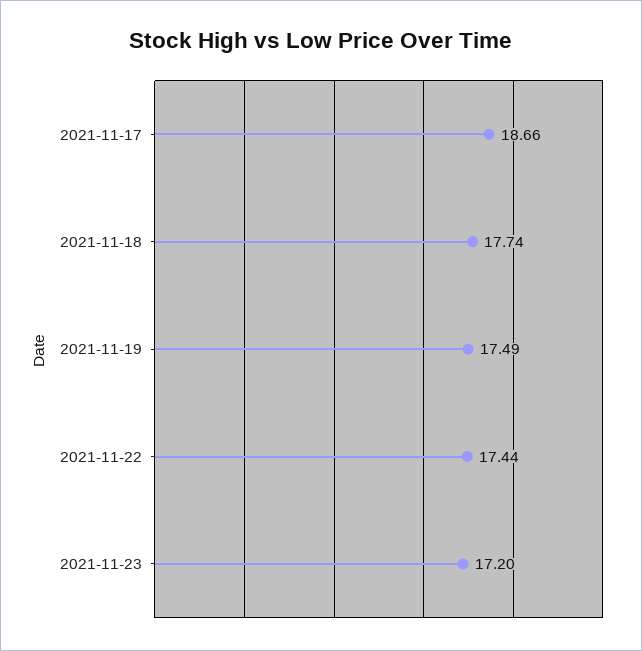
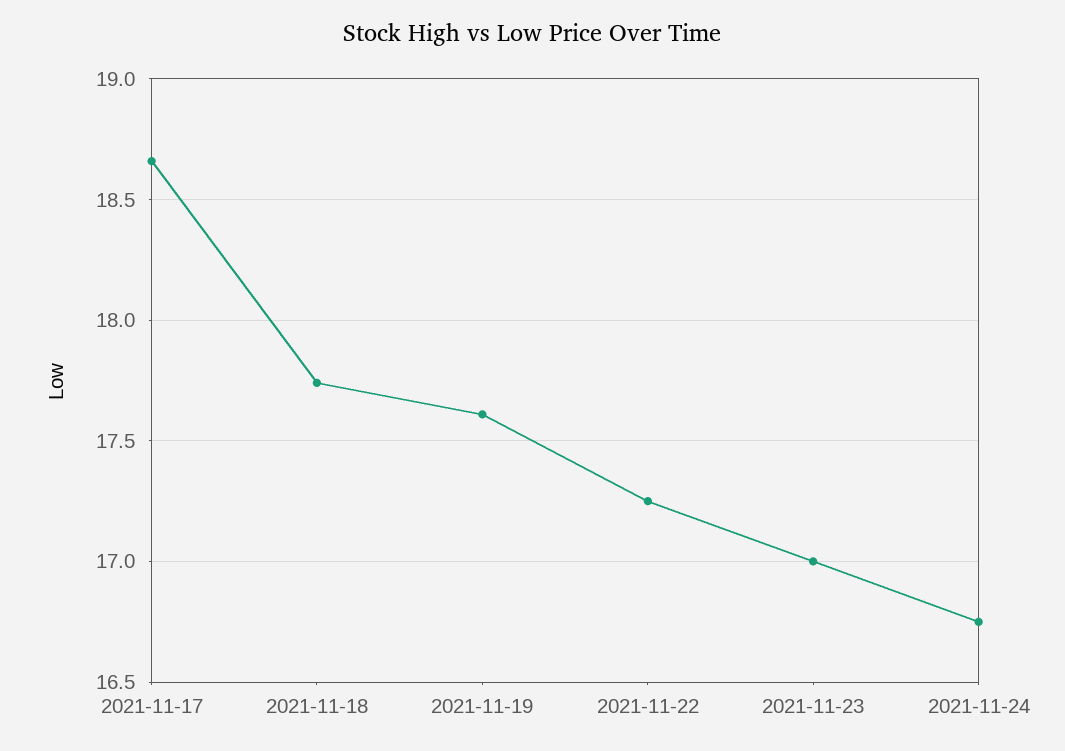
2021-11-19: 17.49 -> 17.6
2021-11-22: 17.44 -> 17.25
2021-11-23: 17.2 -> 17
2021-11-24: none -> 16.75

